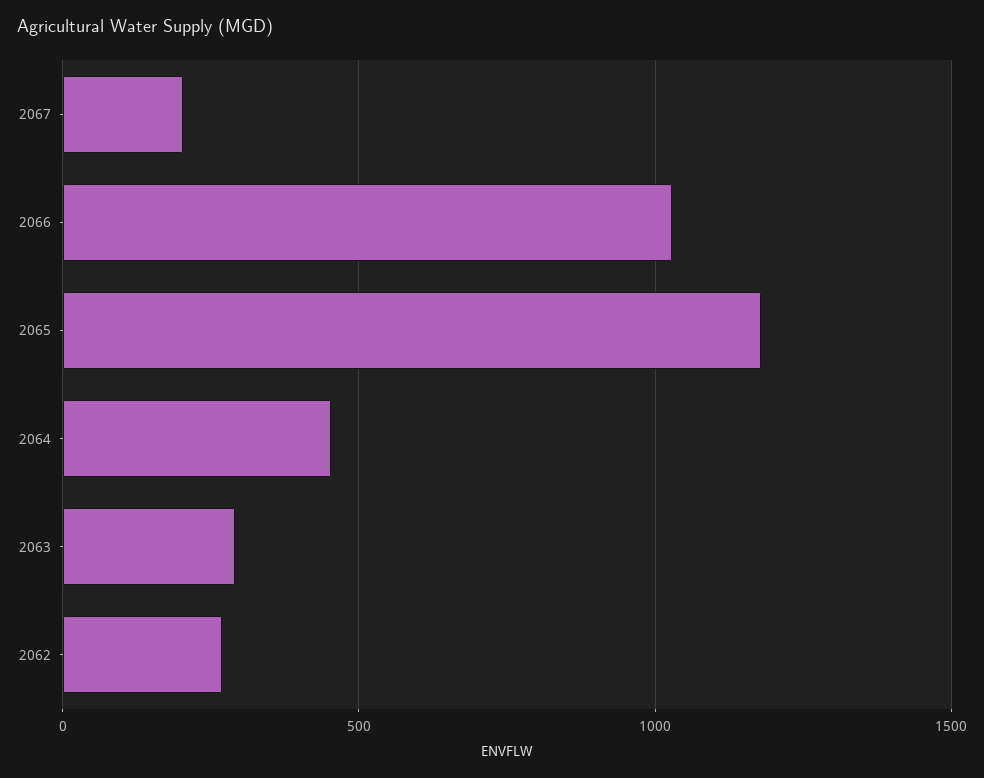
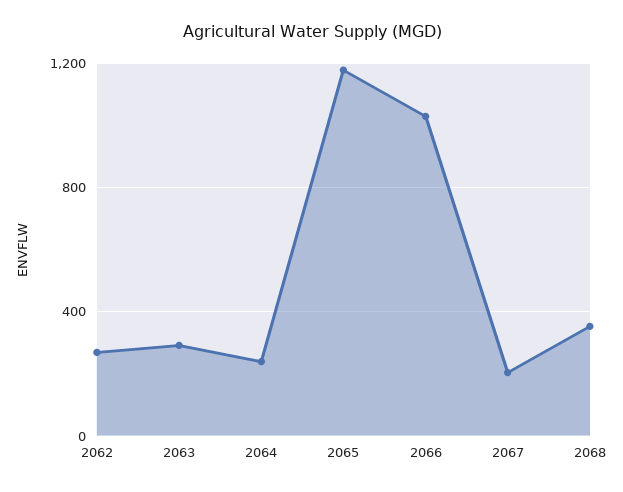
2064: 450 -> 250
2068: none -> 350

